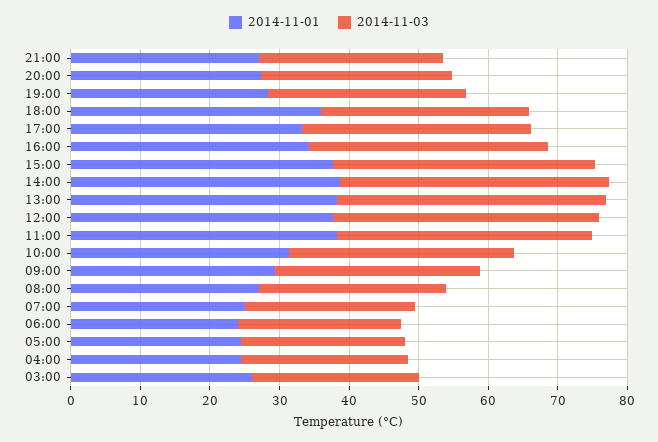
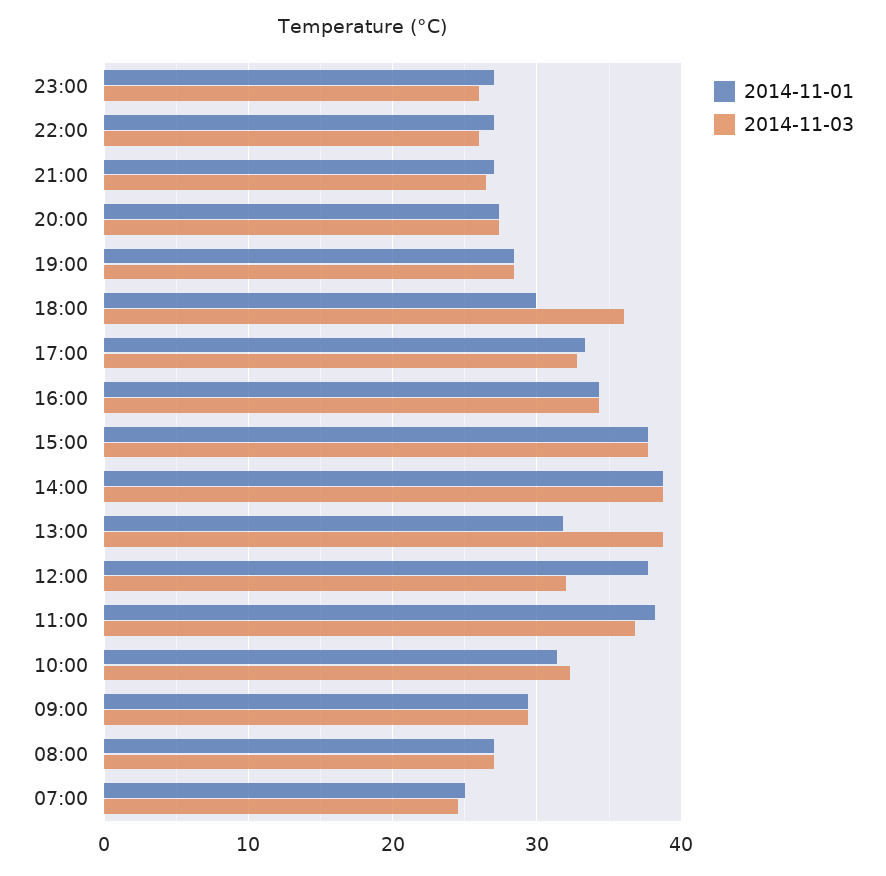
2014-11-01, 18:00: 36 -> 30
2014-11-03, 18:00: 30 -> 36
2014-11-01, 13:00: 38 -> 32
2014-11-03, 12:00: 38 -> 32
2014-11-01, 06:00: 24 -> none
2014-11-03, 06:00: 24 -> none
2014-11-01, 05:00: 24 -> none
2014-11-03, 05:00: 24 -> none
2014-11-01, 04:00: 24 -> none
2014-11-03, 04:00: 24 -> none
2014-11-01, 03:00: 26 -> none
2014-11-03, 03:00: 24 -> none
2014-11-01, 23:00: none -> 27
2014-11-03, 23:00: none -> 26
2014-11-01, 22:00: none -> 27
2014-11-03, 22:00: none -> 26

